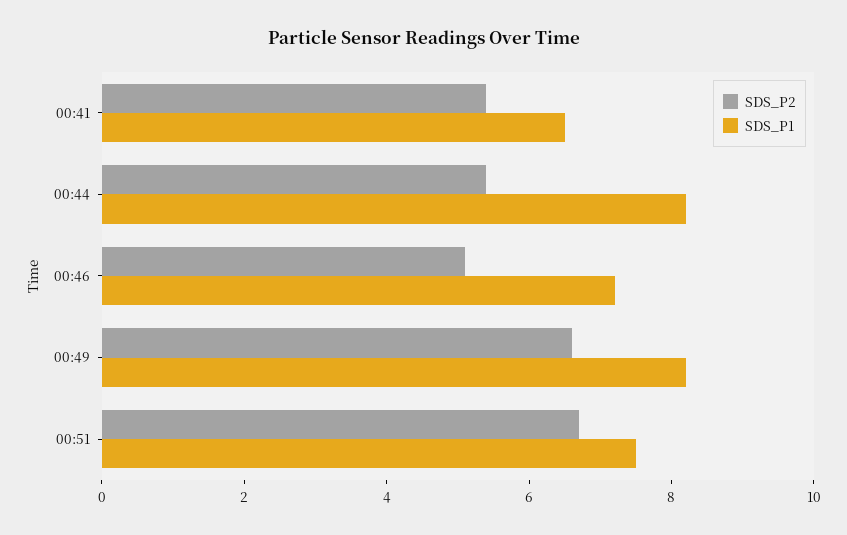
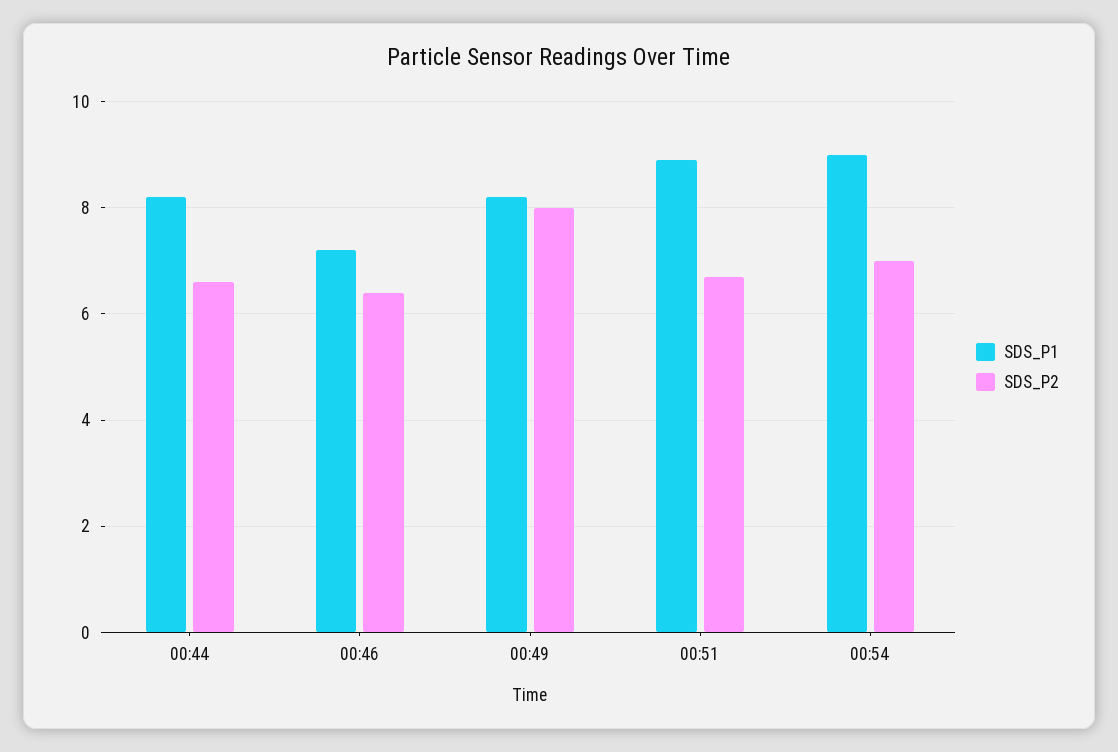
SDS_P2, 00:41: 5.5 -> none
SDS_P1, 00:41: 6.5 -> none
SDS_P2, 00:44: 5.5 -> 6.5
SDS_P2, 00:46: 5 -> 6.5
SDS_P2, 00:49: 6.5 -> 8
SDS_P1, 00:51: 7.5 -> 9
SDS_P1, 00:54: none -> 9
SDS_P2, 00:54: none -> 7

